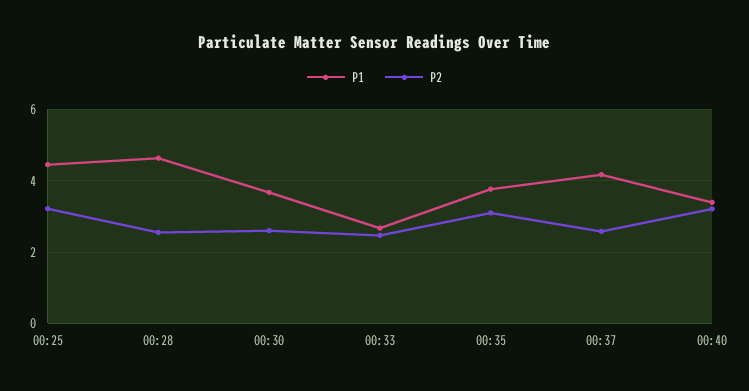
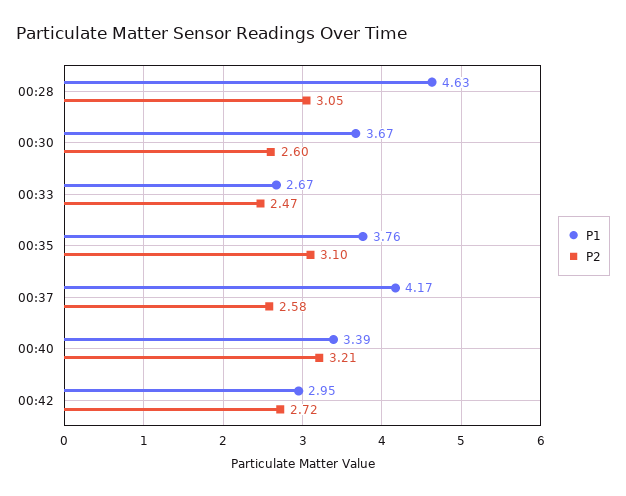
P1, 00:25: 4.4 -> none
P2, 00:25: 3.2 -> none
P2, 00:28: 2.6 -> 3.05
P1, 00:42: none -> 2.95
P2, 00:42: none -> 2.72

